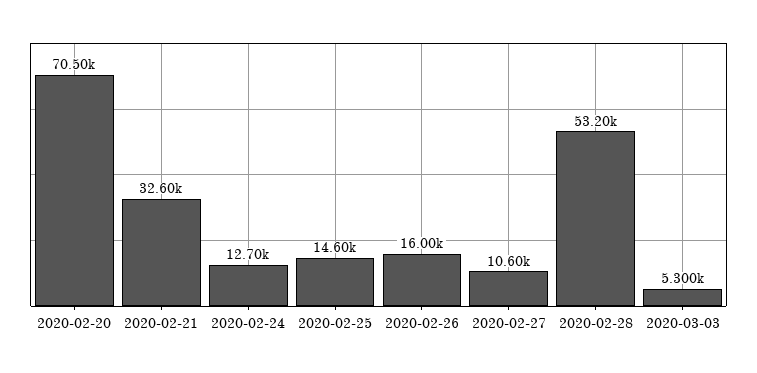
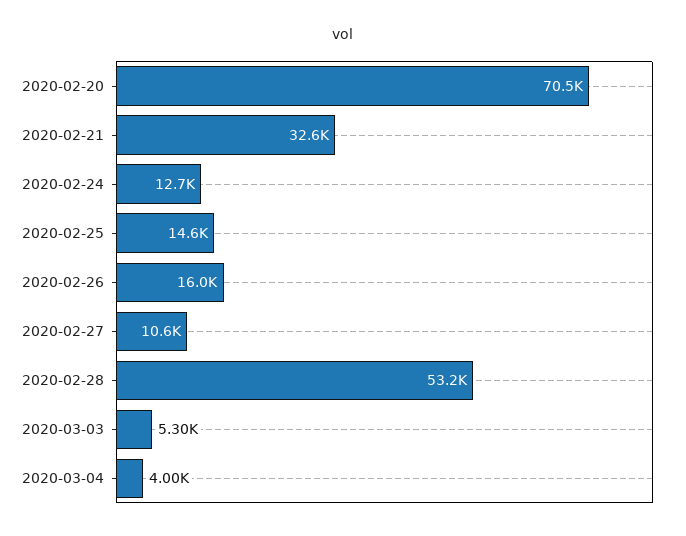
2020-03-04: none -> 4000

